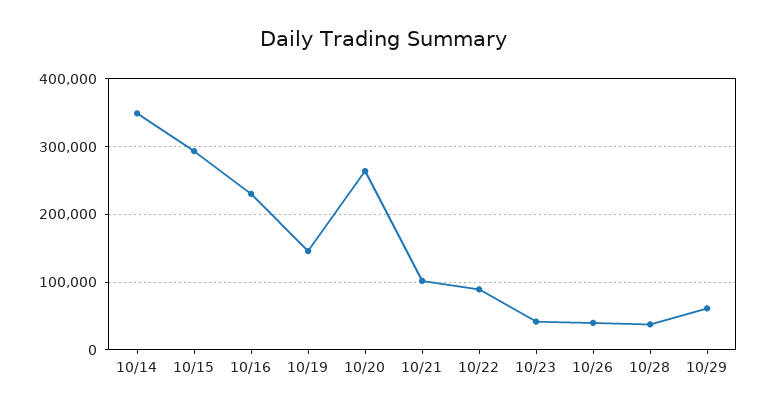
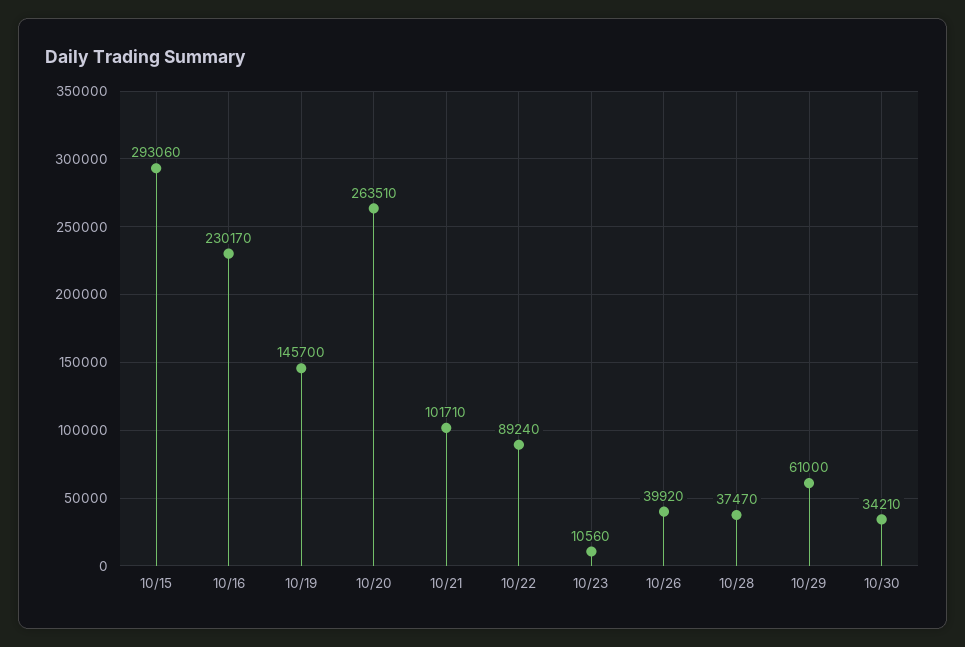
10/14: 350000 -> none
10/23: 40000 -> 10560
10/30: none -> 34210

